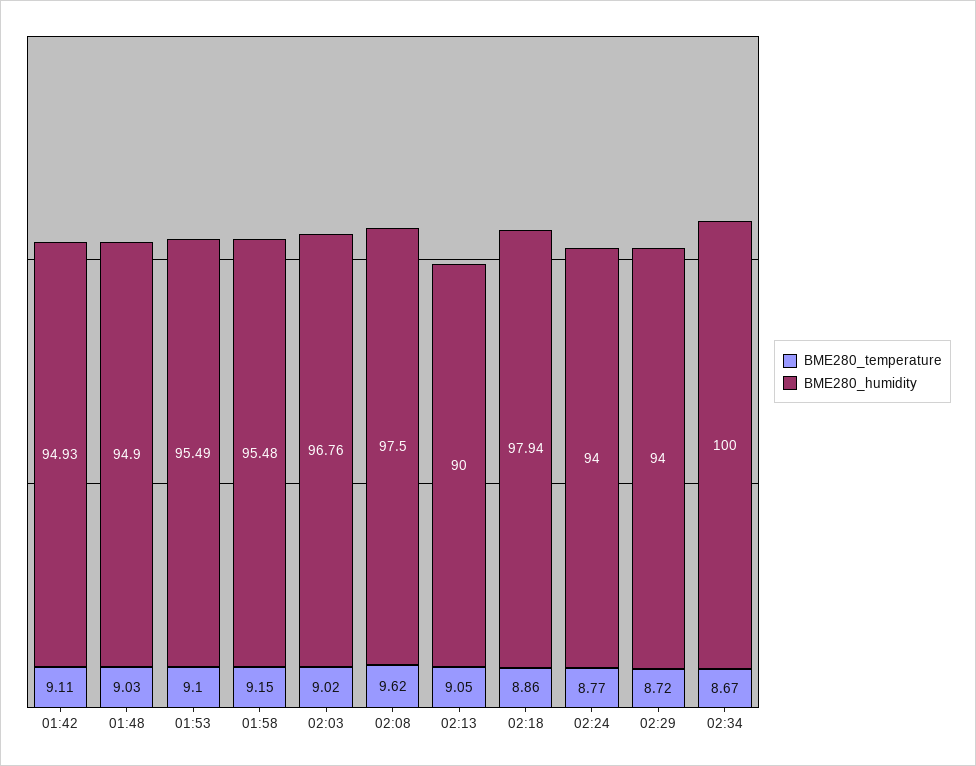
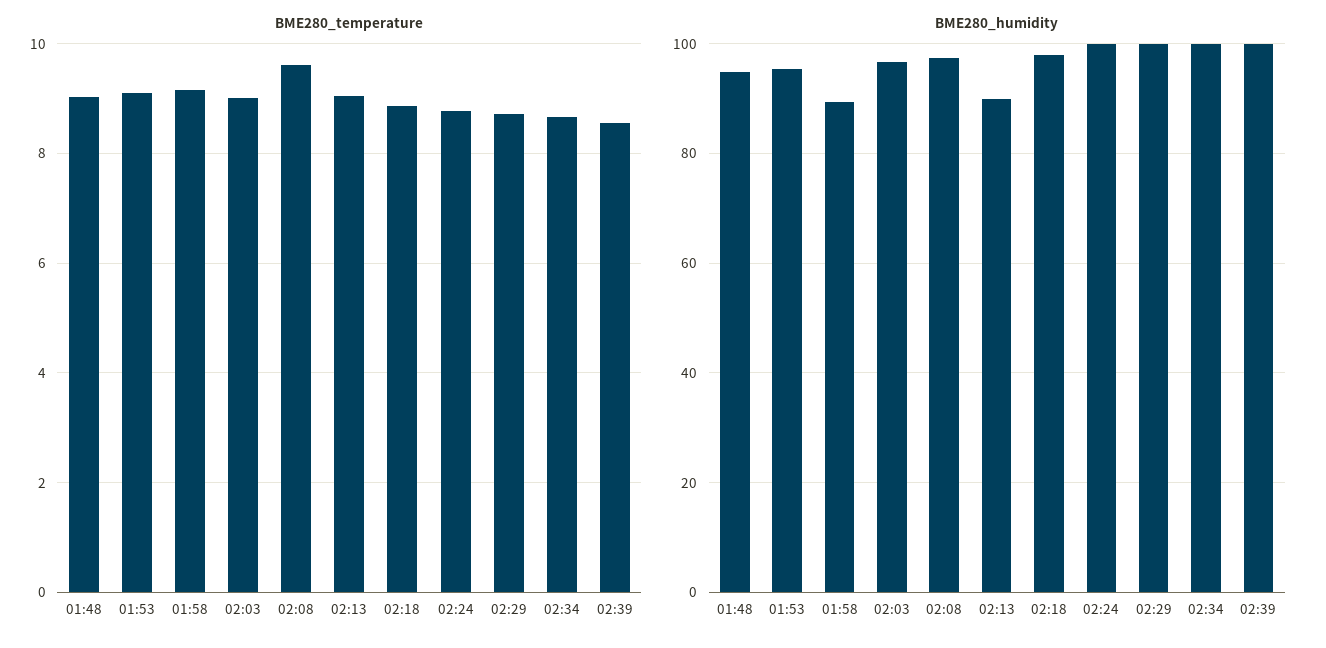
BME280_temperature, 01:42: 9.11 -> none
BME280_humidity, 01:42: 94.93 -> none
BME280_humidity, 01:58: 95.48 -> 90
BME280_humidity, 02:24: 94 -> 100
BME280_humidity, 02:29: 94 -> 100
BME280_temperature, 02:39: none -> 8.6
BME280_humidity, 02:39: none -> 100

